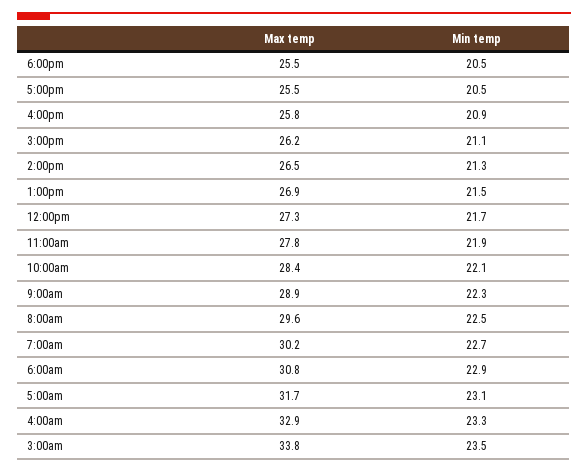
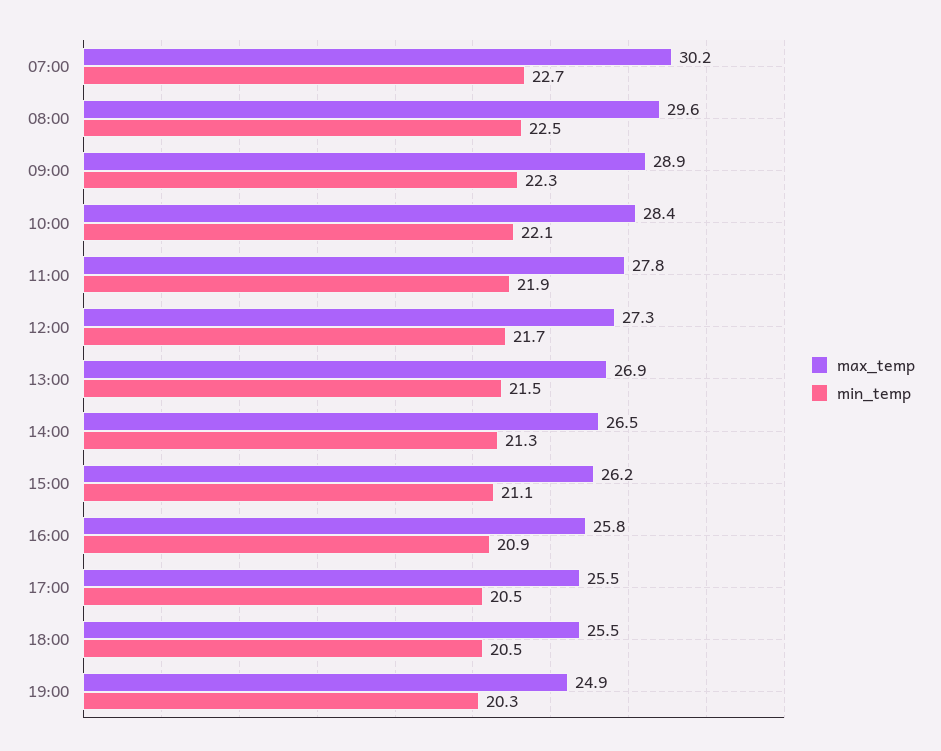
Max temp, 6:00am: 30.8 -> none
Min temp, 6:00am: 22.9 -> none
Max temp, 5:00am: 31.7 -> none
Min temp, 5:00am: 23.1 -> none
Max temp, 4:00am: 32.9 -> none
Min temp, 4:00am: 23.3 -> none
Max temp, 3:00am: 33.8 -> none
Min temp, 3:00am: 23.5 -> none
Max temp, 19:00: none -> 24.9
Min temp, 19:00: none -> 20.3

